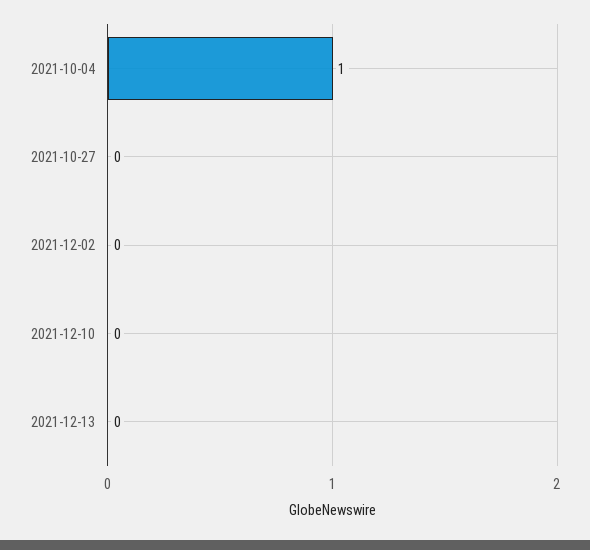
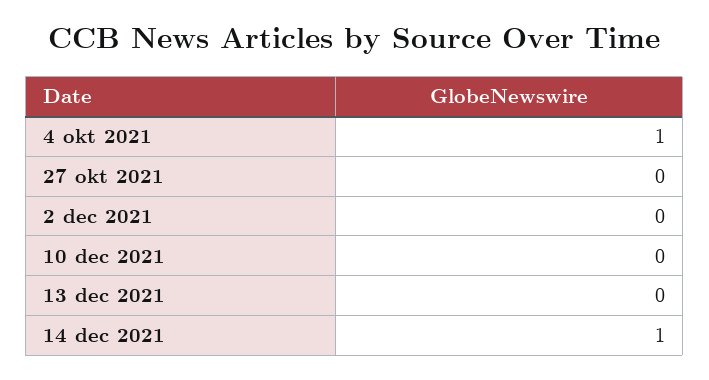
14 dec 2021: none -> 1

